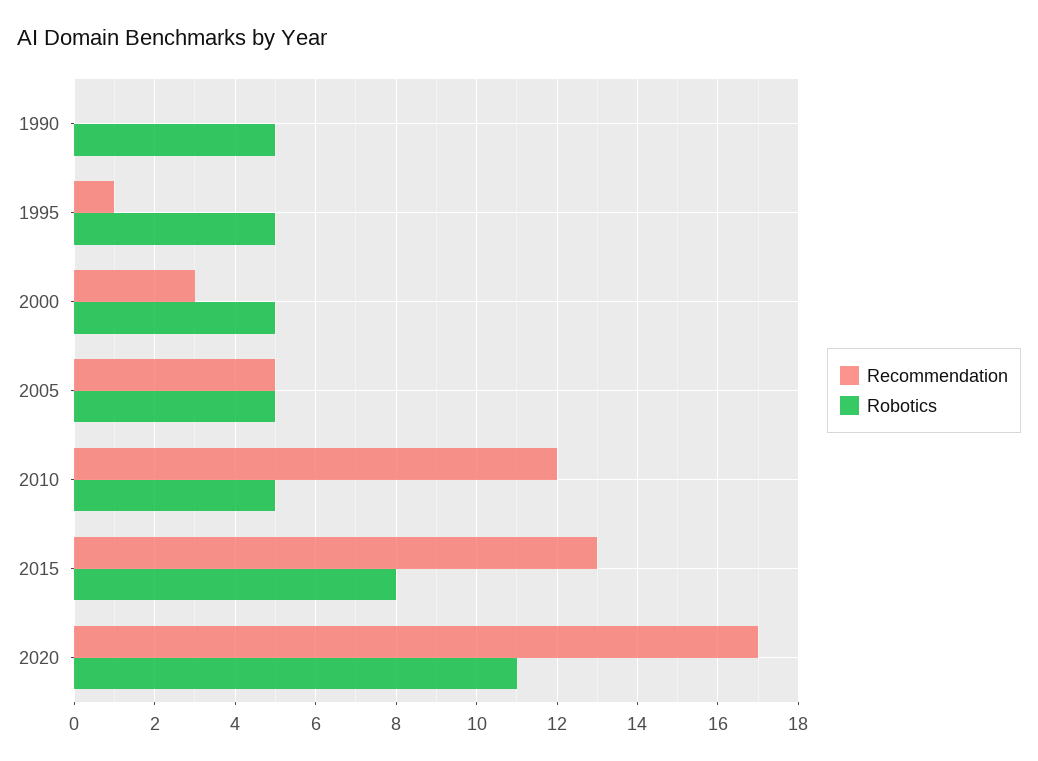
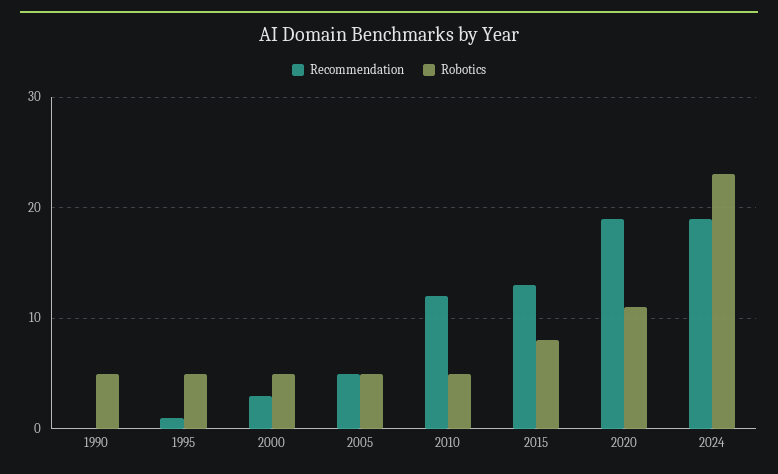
Recommendation, 2020: 17 -> 19
Recommendation, 2024: none -> 19
Robotics, 2024: none -> 23

